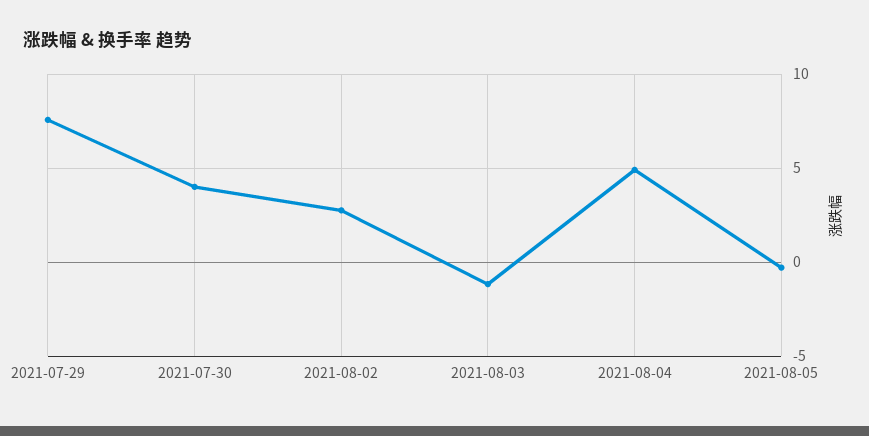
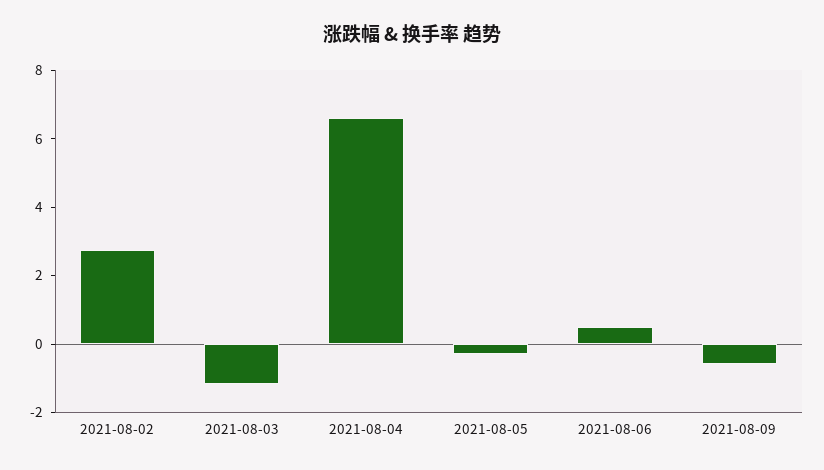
2021-07-29: 7.5 -> none
2021-07-30: 4 -> none
2021-08-04: 5 -> 6.5
2021-08-06: none -> 0.5
2021-08-09: none -> -0.5

